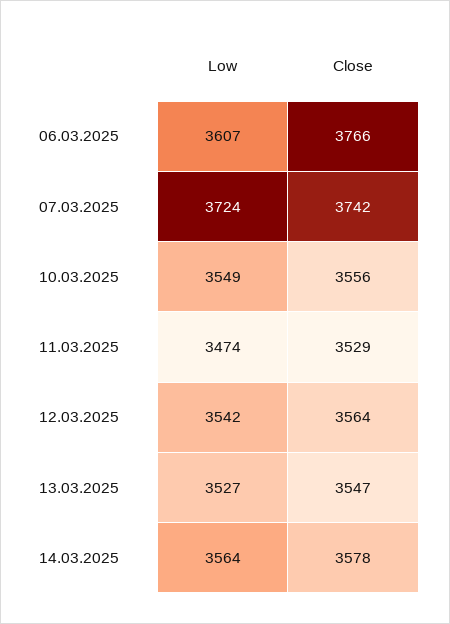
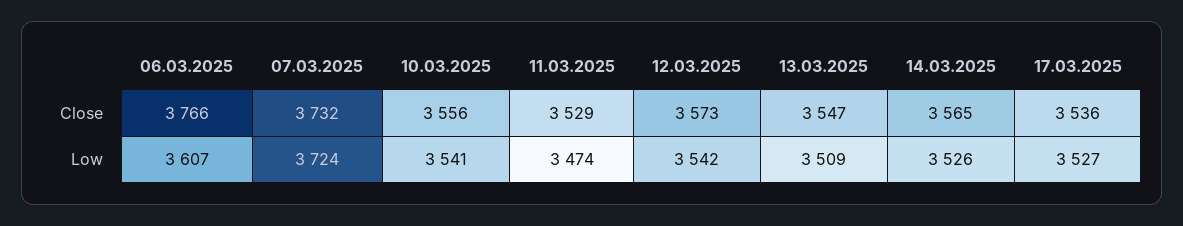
Close, 07.03.2025: 3742 -> 3732
Low, 10.03.2025: 3549 -> 3541
Close, 12.03.2025: 3564 -> 3573
Low, 13.03.2025: 3527 -> 3509
Low, 14.03.2025: 3564 -> 3526
Close, 14.03.2025: 3578 -> 3565
Close, 17.03.2025: none -> 3536
Low, 17.03.2025: none -> 3527

